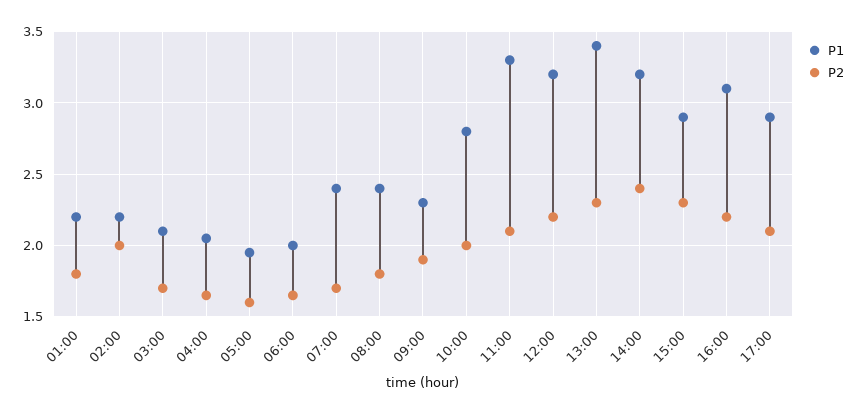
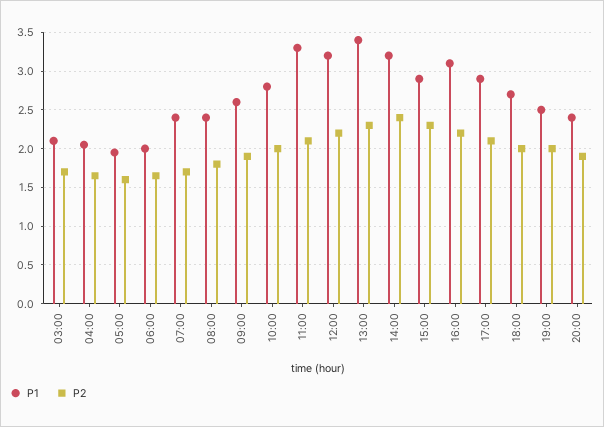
P1, 01:00: 2.2 -> none
P2, 01:00: 1.8 -> none
P1, 02:00: 2.2 -> none
P2, 02:00: 2 -> none
P1, 09:00: 2.3 -> 2.6
P1, 18:00: none -> 2.7
P2, 18:00: none -> 2
P1, 19:00: none -> 2.5
P2, 19:00: none -> 2
P1, 20:00: none -> 2.4
P2, 20:00: none -> 1.9

